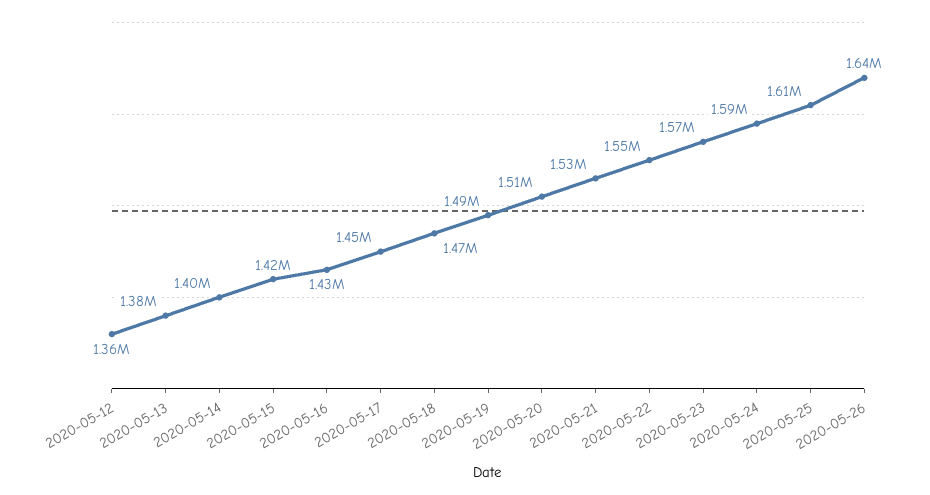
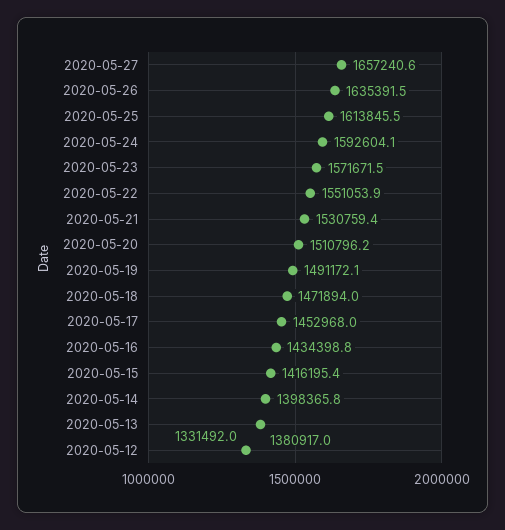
2020-05-12: 1360000 -> 1331492
2020-05-27: none -> 1657240.6

